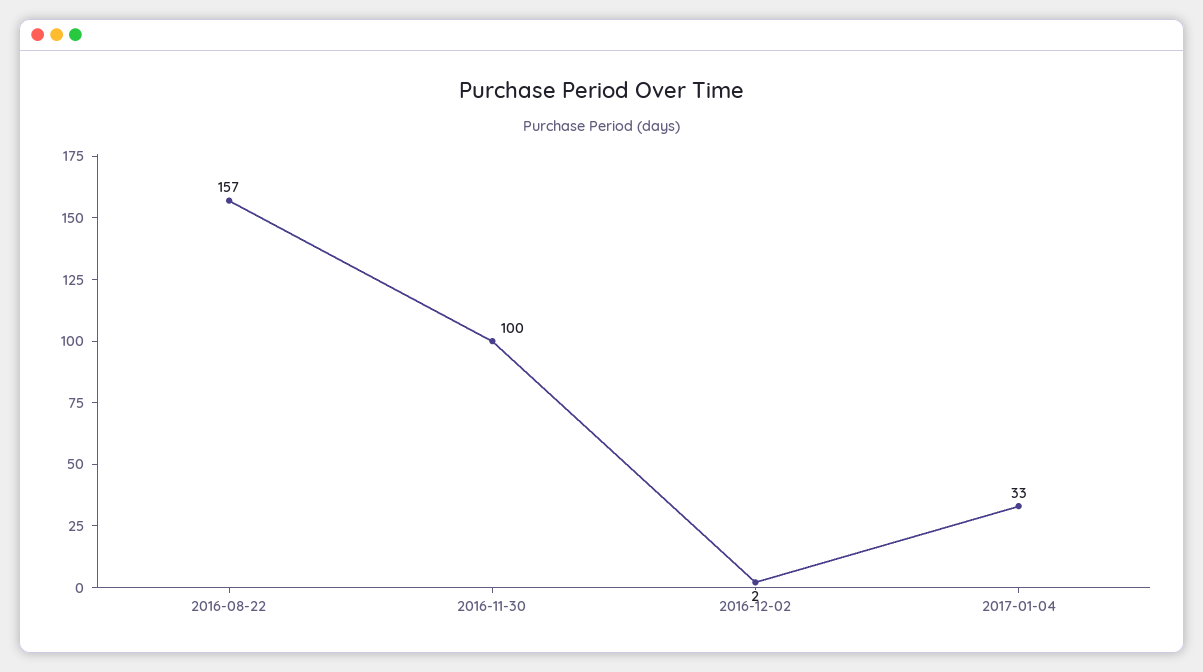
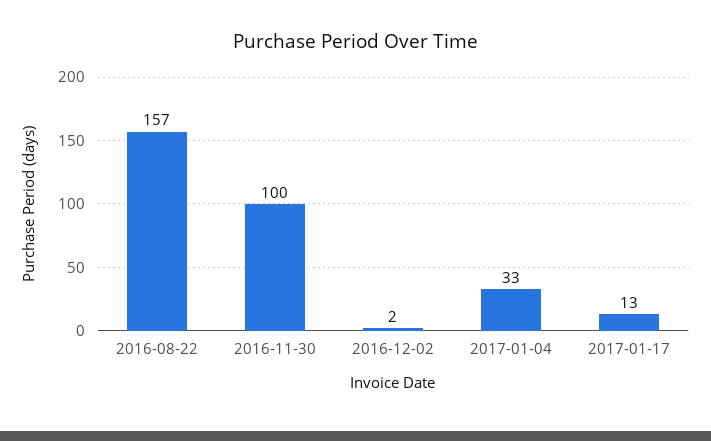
2017-01-17: none -> 13

